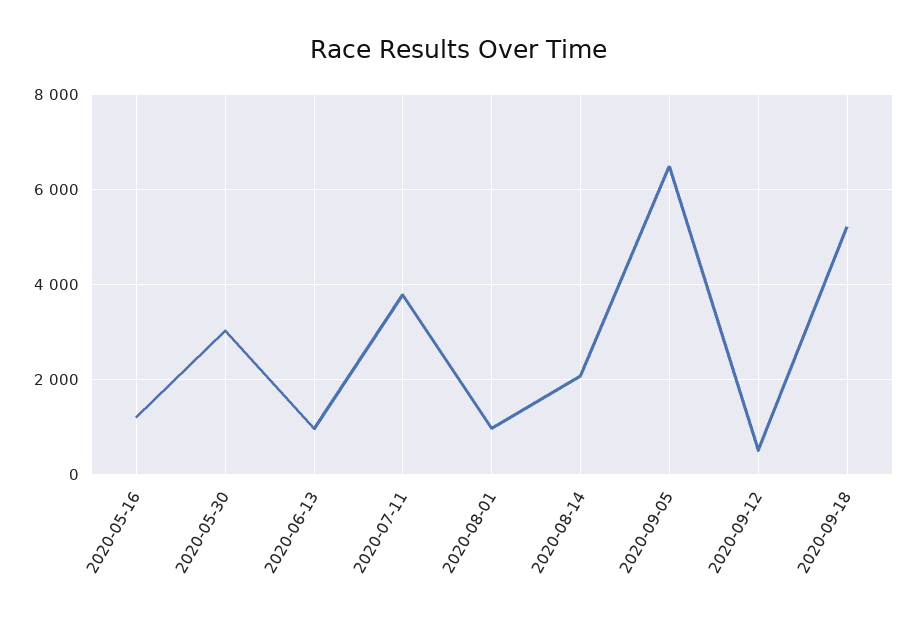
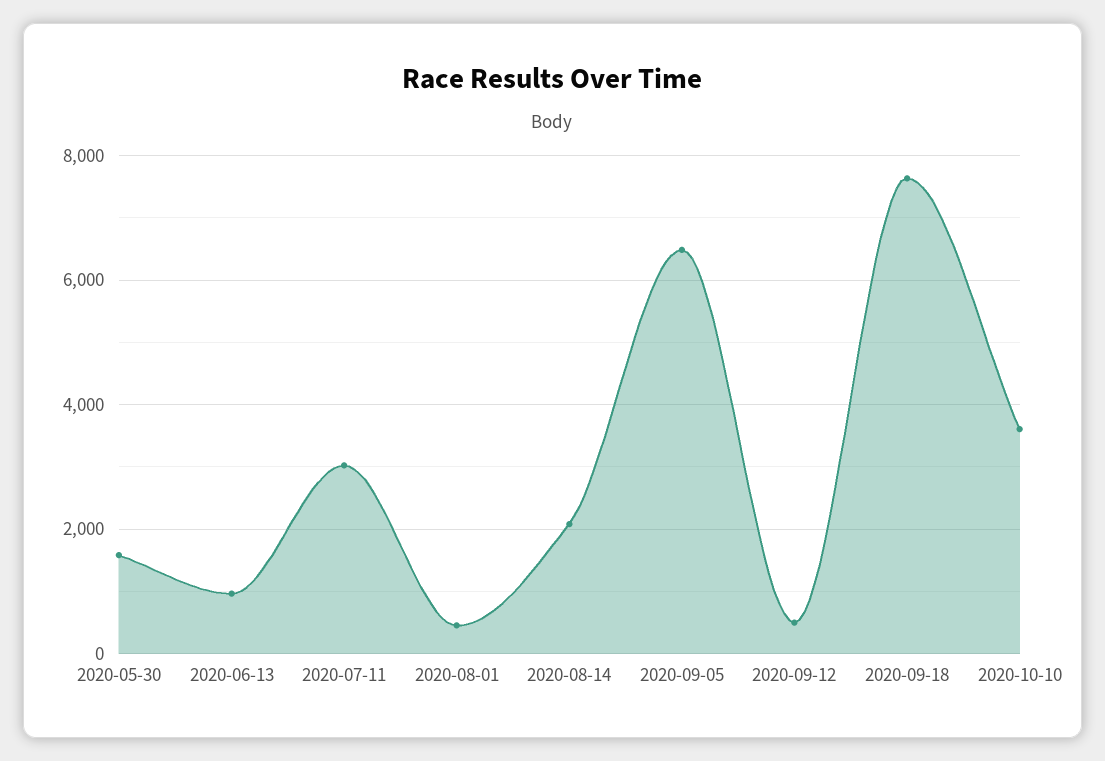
2020-05-16: 1200 -> none
2020-05-30: 3000 -> 1600
2020-07-11: 3800 -> 3000
2020-08-01: 1000 -> 400
2020-09-18: 5200 -> 7600
2020-10-10: none -> 3600

